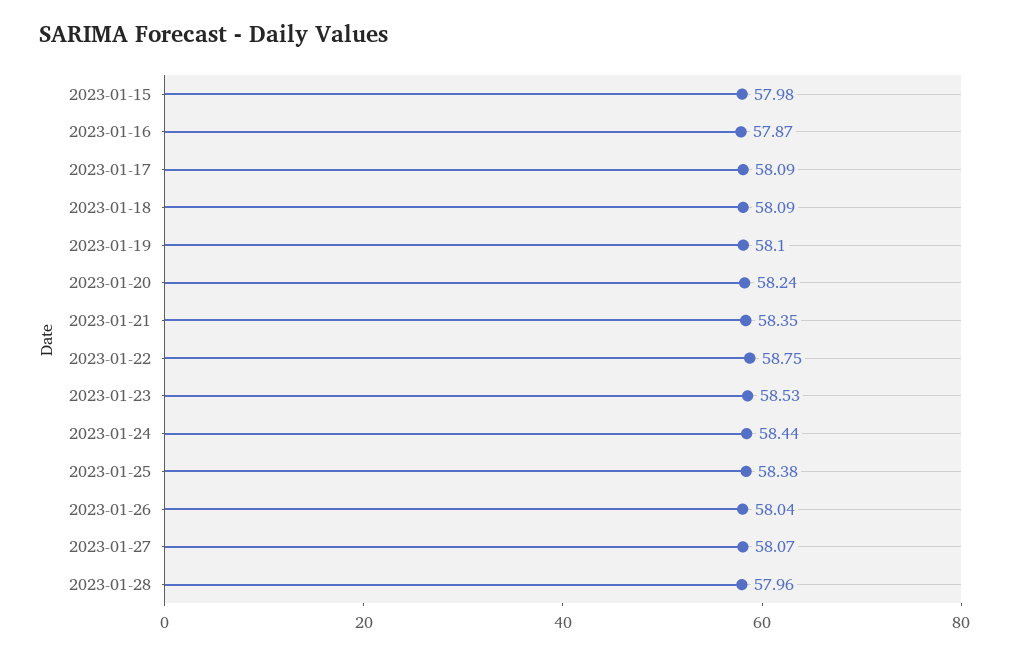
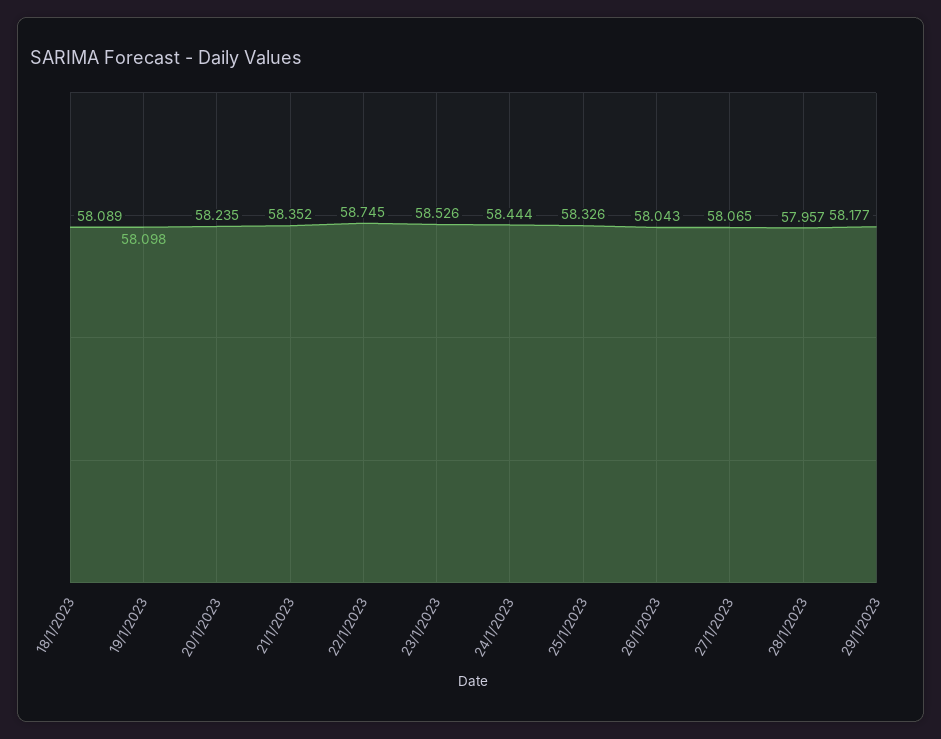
2023-01-15: 57.98 -> none
2023-01-16: 57.87 -> none
2023-01-17: 58.09 -> none
2023-01-25: 58.38 -> 58.326
29/1/2023: none -> 58.177

